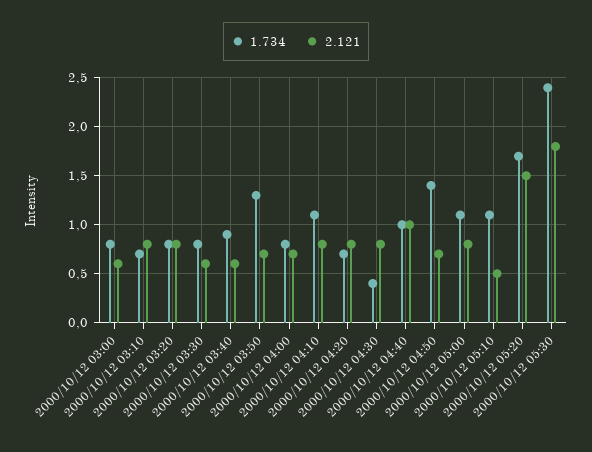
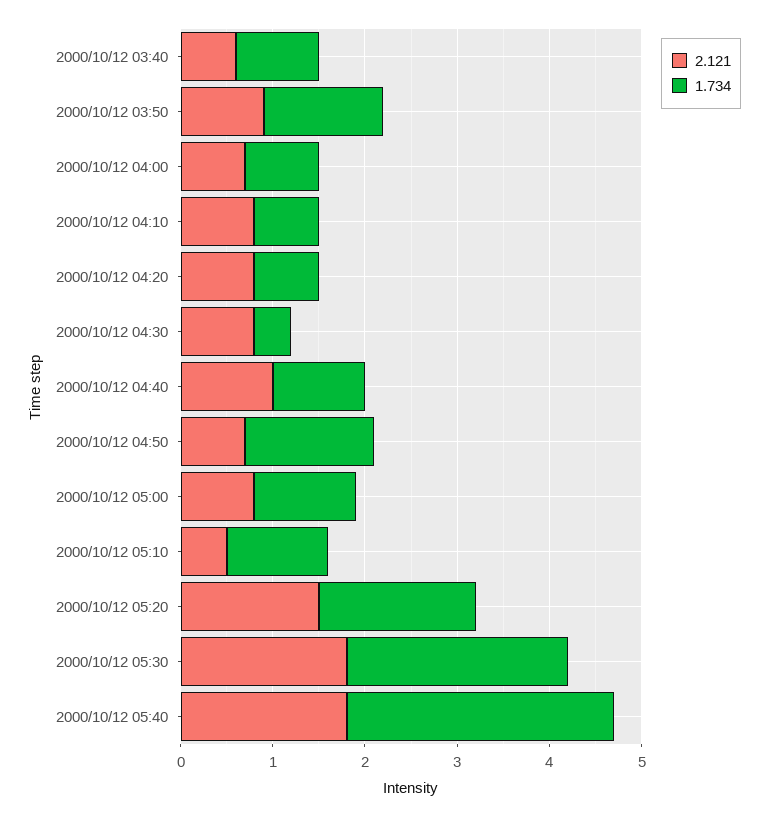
1.734, 2000/10/12 03:00: 0.8 -> none
2.121, 2000/10/12 03:00: 0.6 -> none
1.734, 2000/10/12 03:10: 0.7 -> none
2.121, 2000/10/12 03:10: 0.8 -> none
1.734, 2000/10/12 03:20: 0.8 -> none
2.121, 2000/10/12 03:20: 0.8 -> none
1.734, 2000/10/12 03:30: 0.8 -> none
2.121, 2000/10/12 03:30: 0.6 -> none
2.121, 2000/10/12 03:50: 0.7 -> 0.9
1.734, 2000/10/12 04:10: 1.1 -> 0.7
2.121, 2000/10/12 05:40: none -> 1.8
1.734, 2000/10/12 05:40: none -> 2.9

